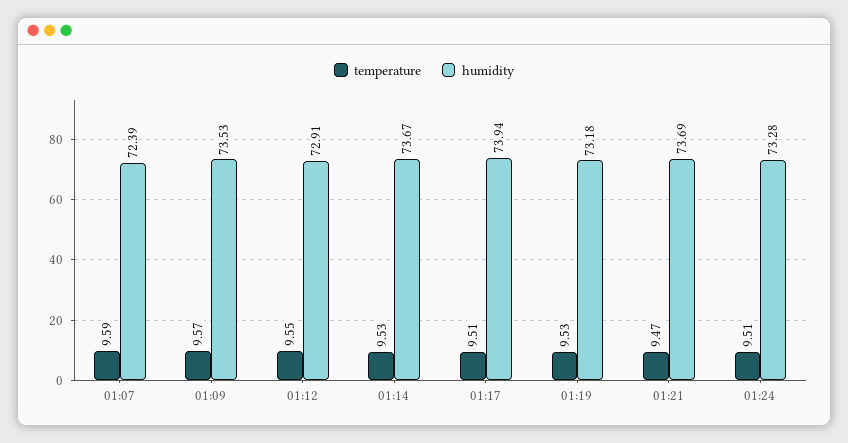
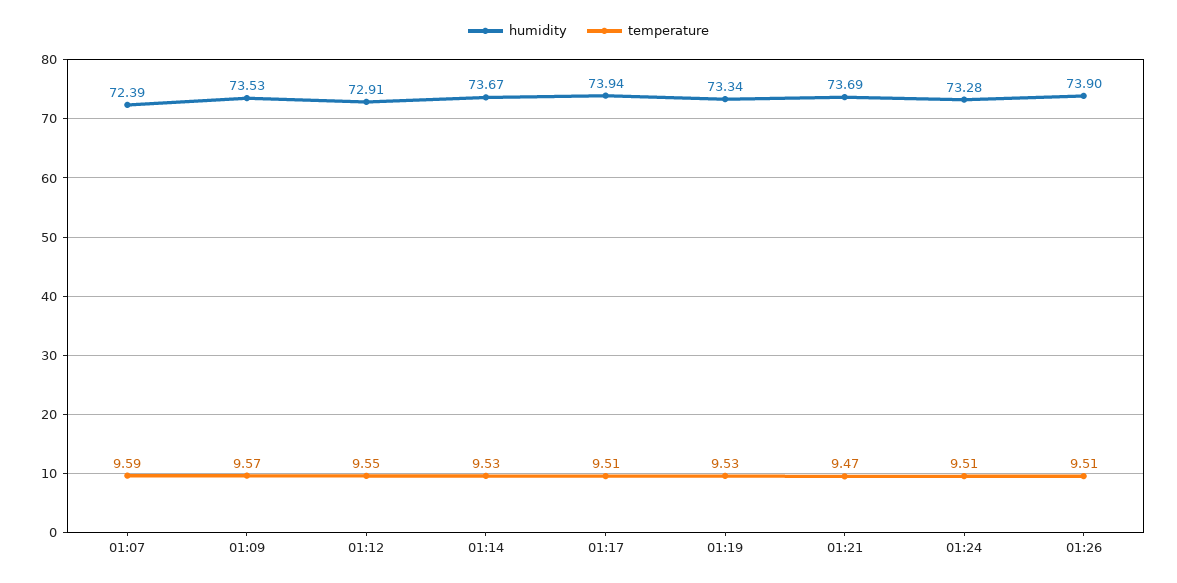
humidity, 01:19: 73.18 -> 73.34
humidity, 01:26: none -> 73.9
temperature, 01:26: none -> 9.51

